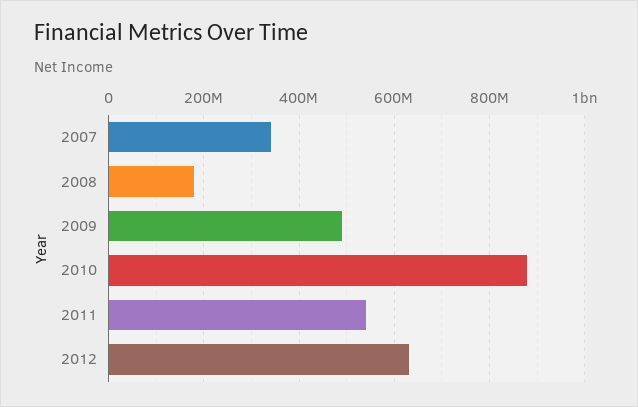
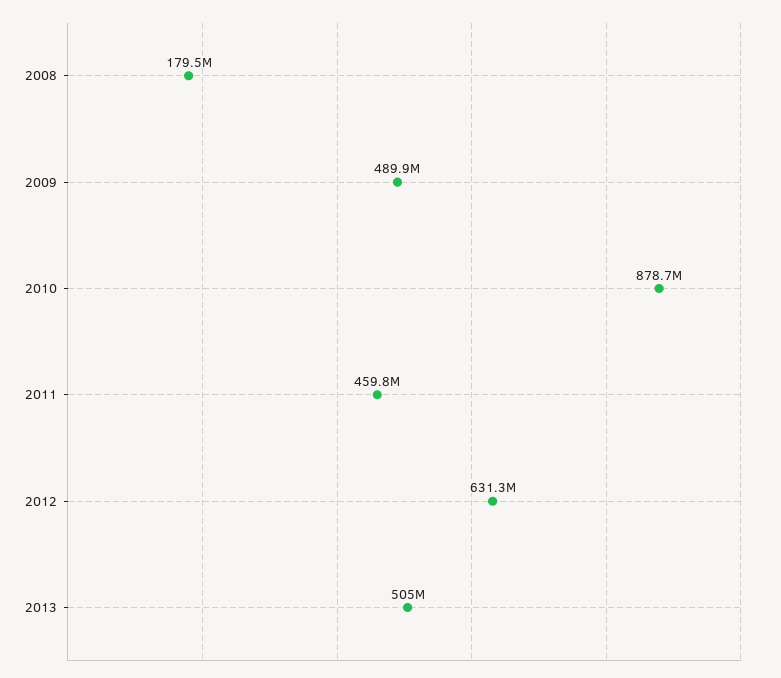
2007: 340000000 -> none
2011: 540000000 -> 459800000
2013: none -> 505000000

